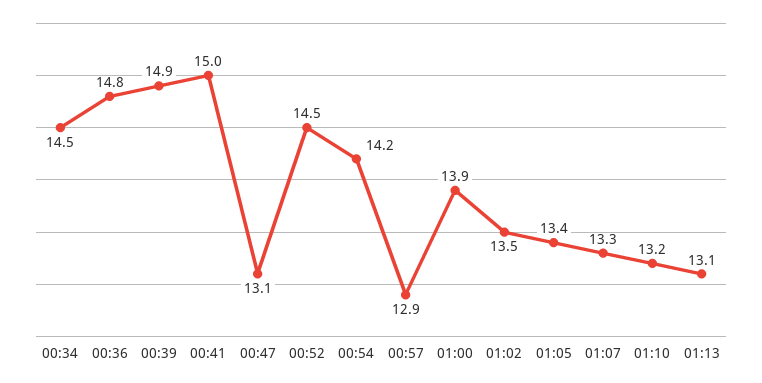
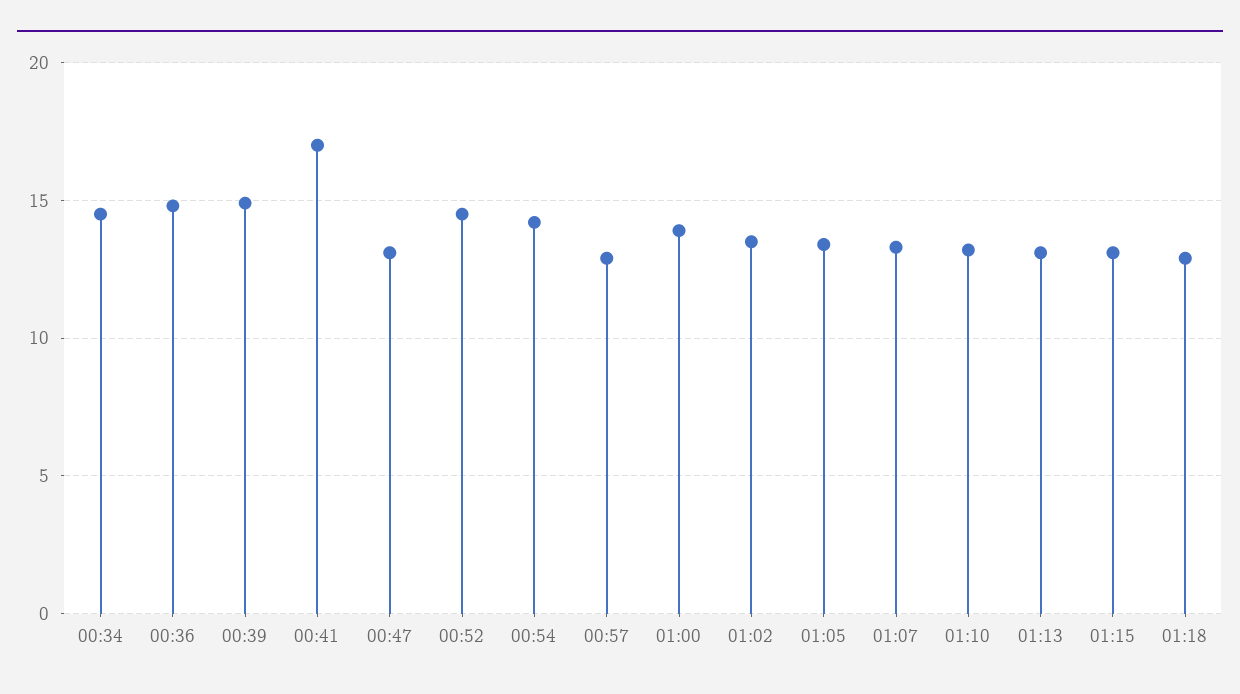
00:41: 15 -> 17
01:15: none -> 13
01:18: none -> 13

